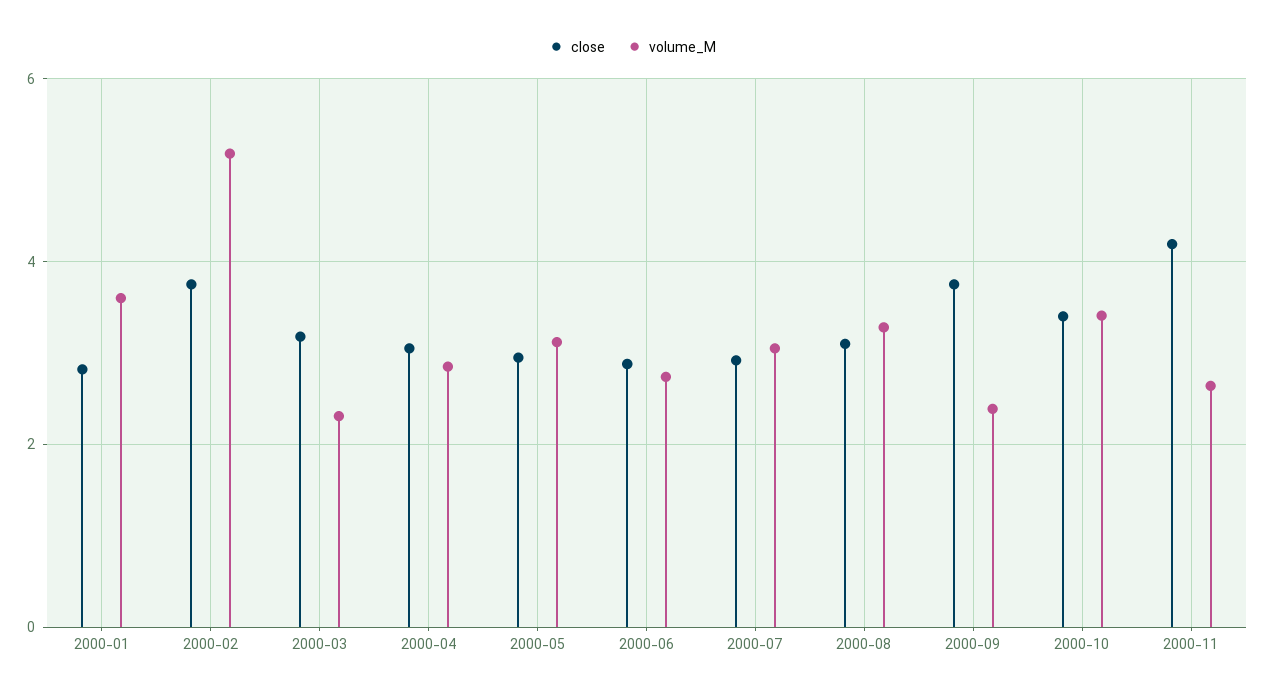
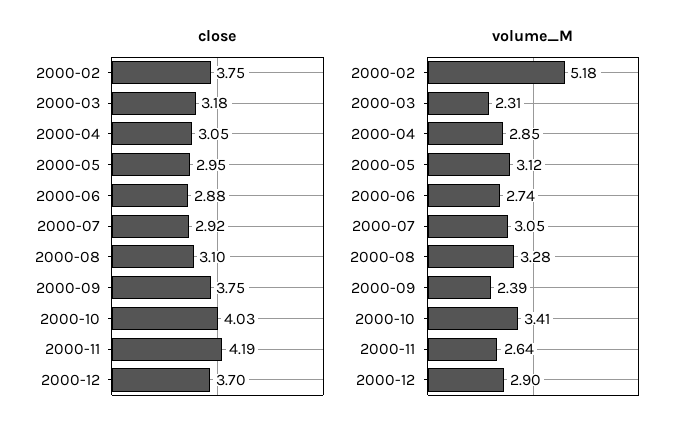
close, 2000-01: 2.8 -> none
volume_M, 2000-01: 3.6 -> none
close, 2000-10: 3.4 -> 4.03
close, 2000-12: none -> 3.7
volume_M, 2000-12: none -> 2.9

